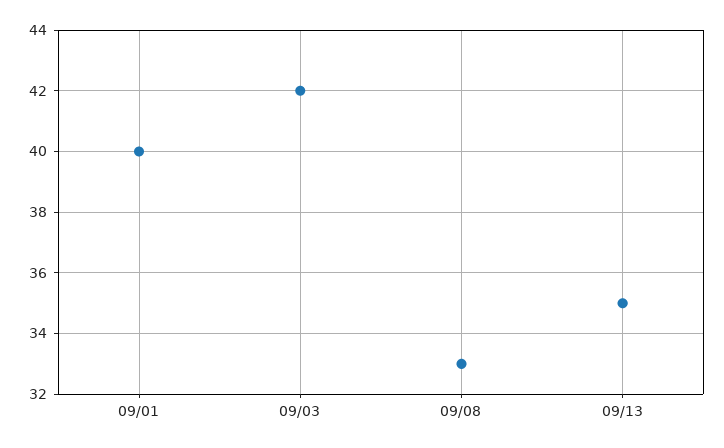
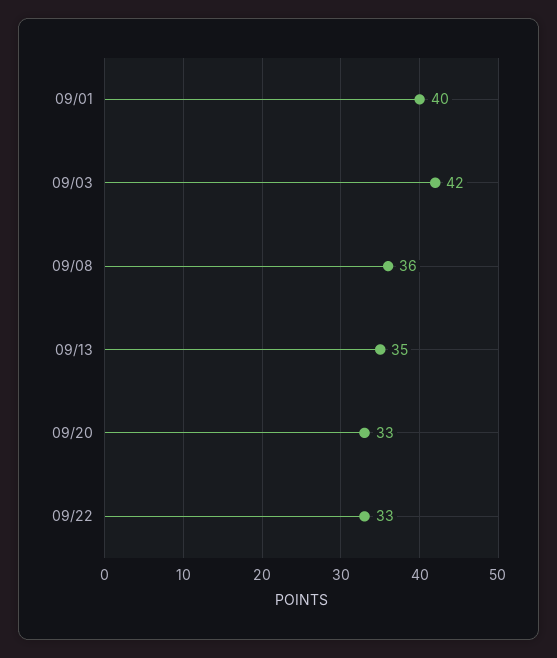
09/08: 33 -> 36
09/20: none -> 33
09/22: none -> 33

